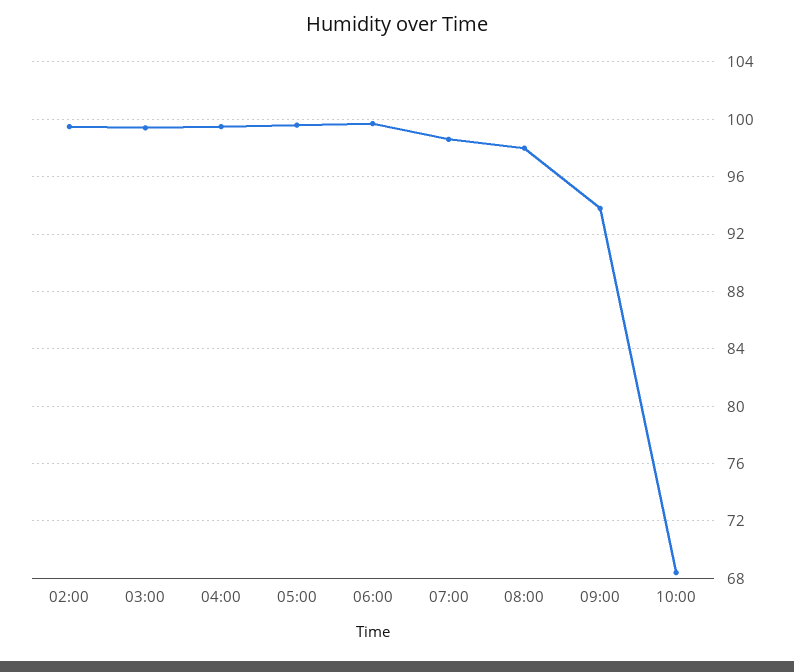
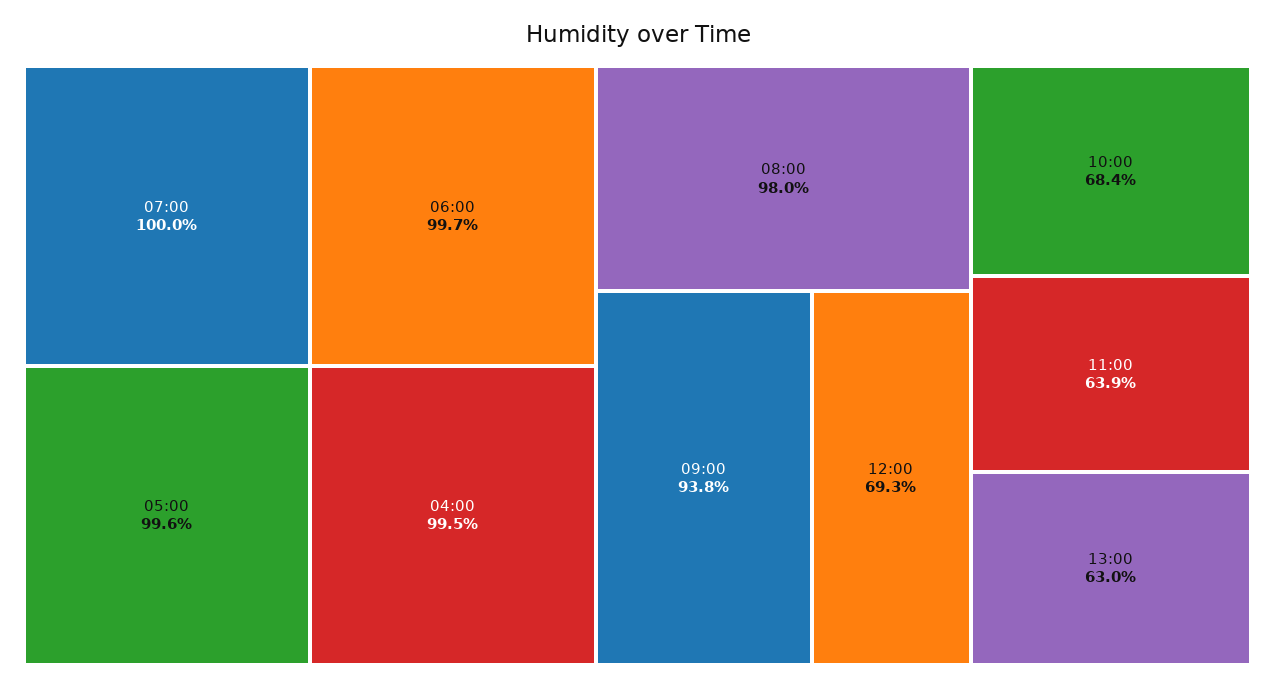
02:00: 99.5 -> none
03:00: 99.5 -> none
07:00: 98.5 -> 100
12:00: none -> 69.3
11:00: none -> 63.9
13:00: none -> 63

